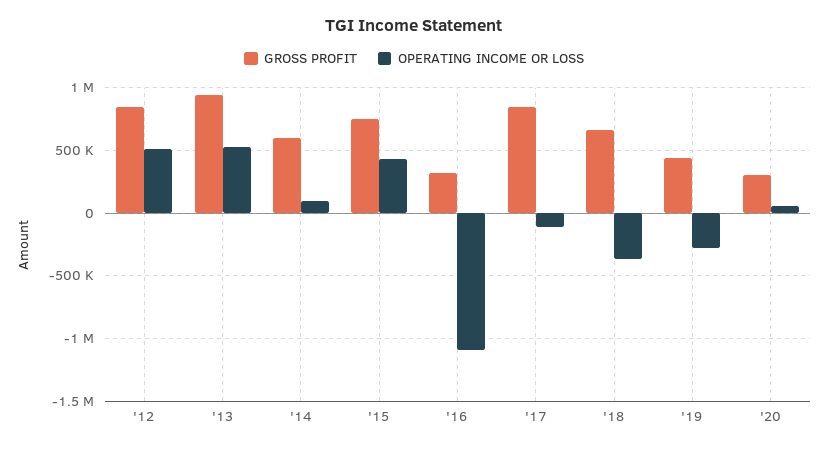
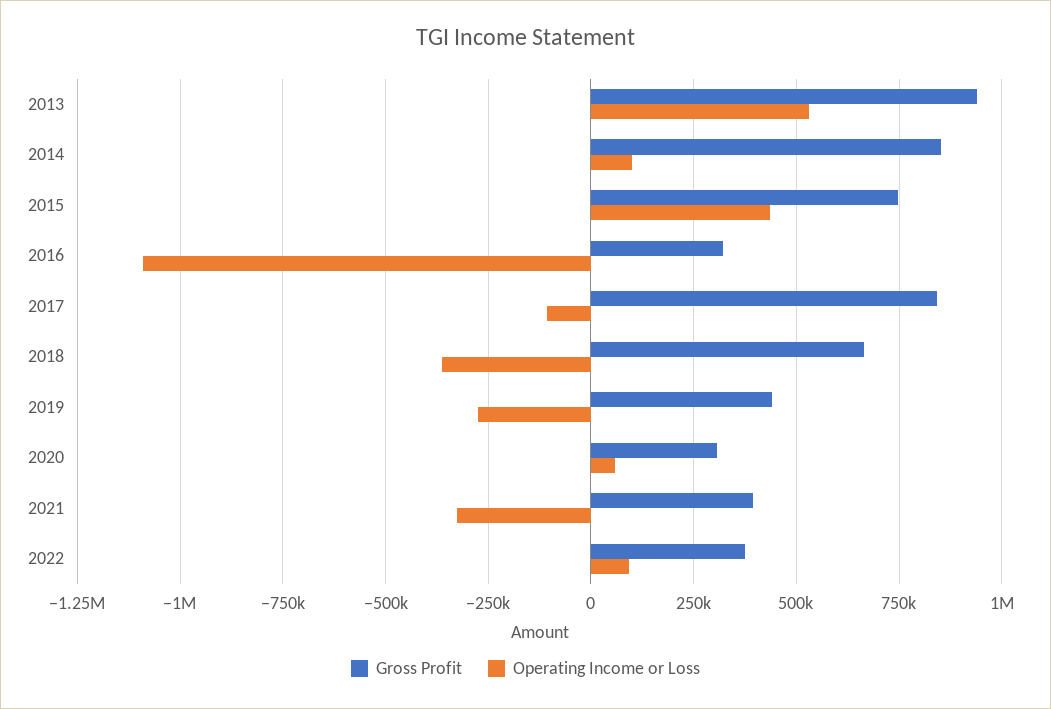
GROSS PROFIT, '12: 850000 -> none
OPERATING INCOME OR LOSS, '12: 500000 -> none
GROSS PROFIT, '14: 600000 -> 850000
GROSS PROFIT, 2021: none -> 400000
OPERATING INCOME OR LOSS, 2021: none -> -325000
GROSS PROFIT, 2022: none -> 375000
OPERATING INCOME OR LOSS, 2022: none -> 100000

